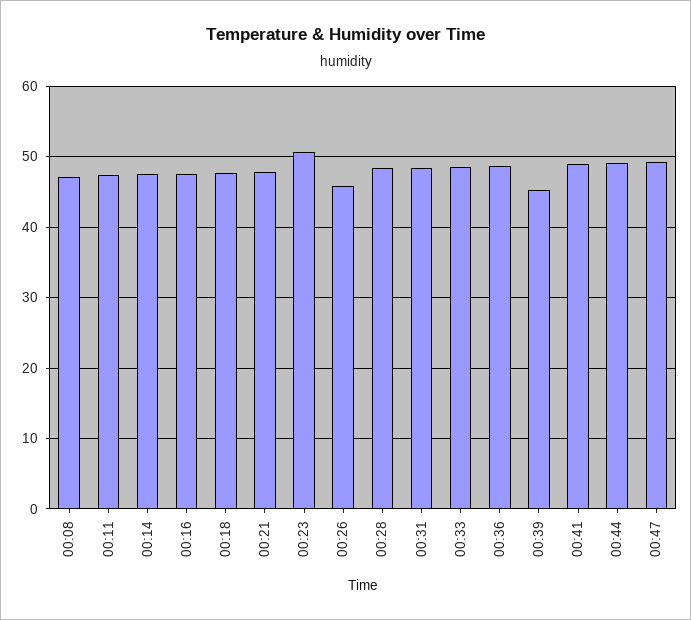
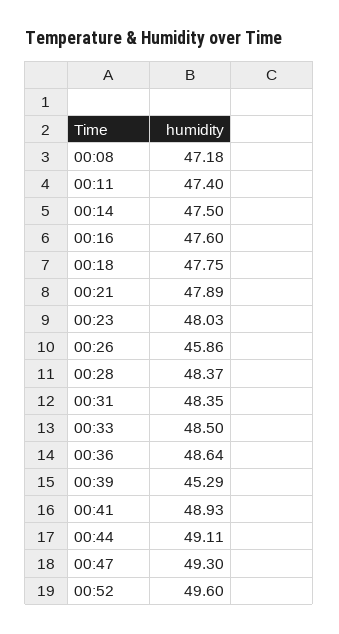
00:23: 51 -> 48.03
00:52: none -> 49.6

